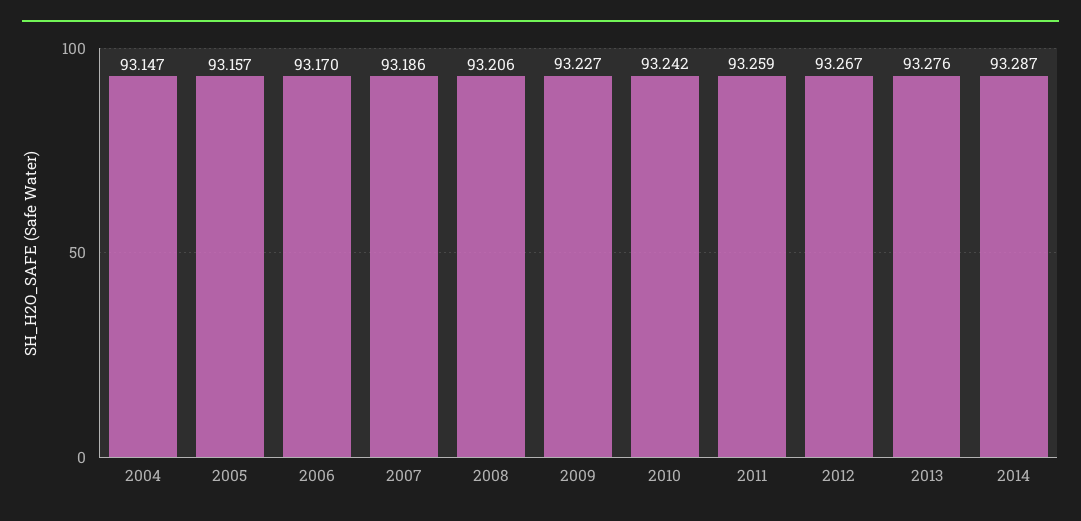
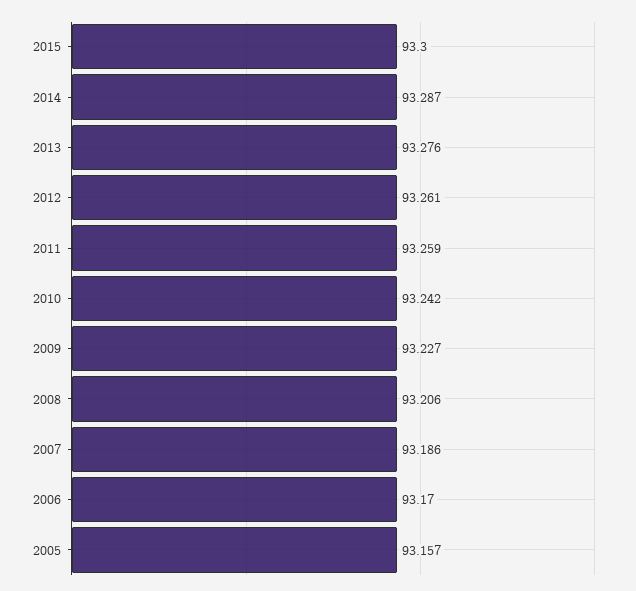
2004: 93.147 -> none
2012: 93.267 -> 93.261
2015: none -> 93.3

